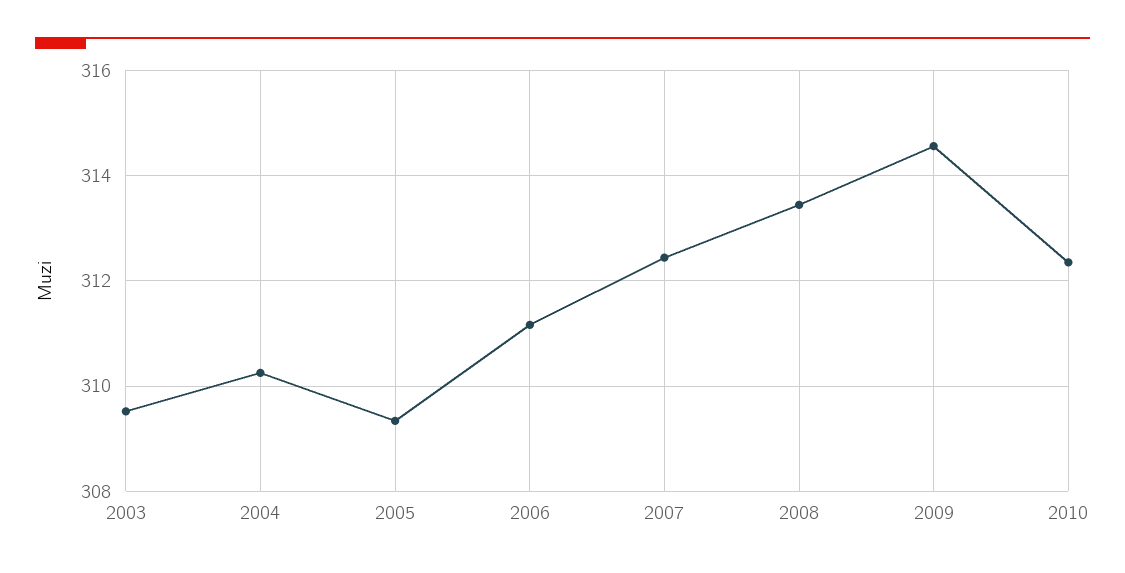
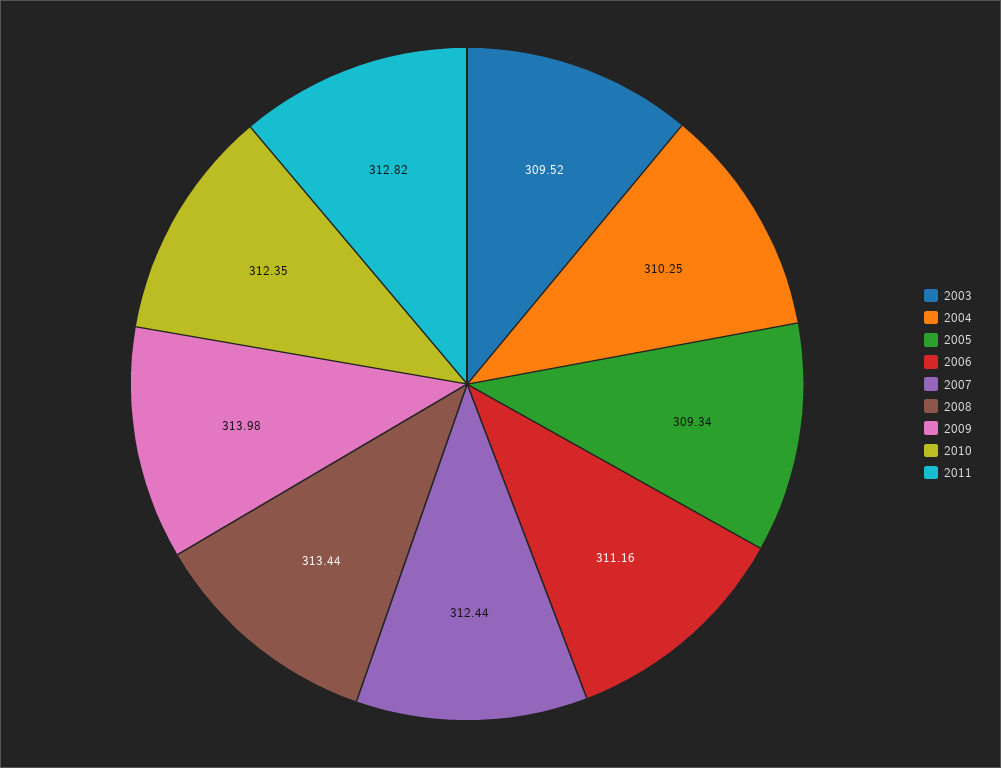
2009: 314.6 -> 313.98
2011: none -> 312.82

